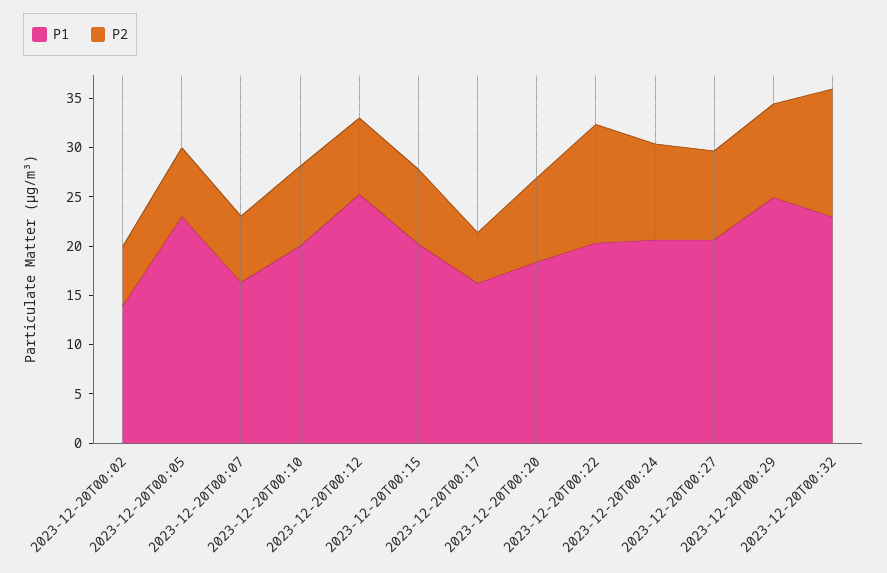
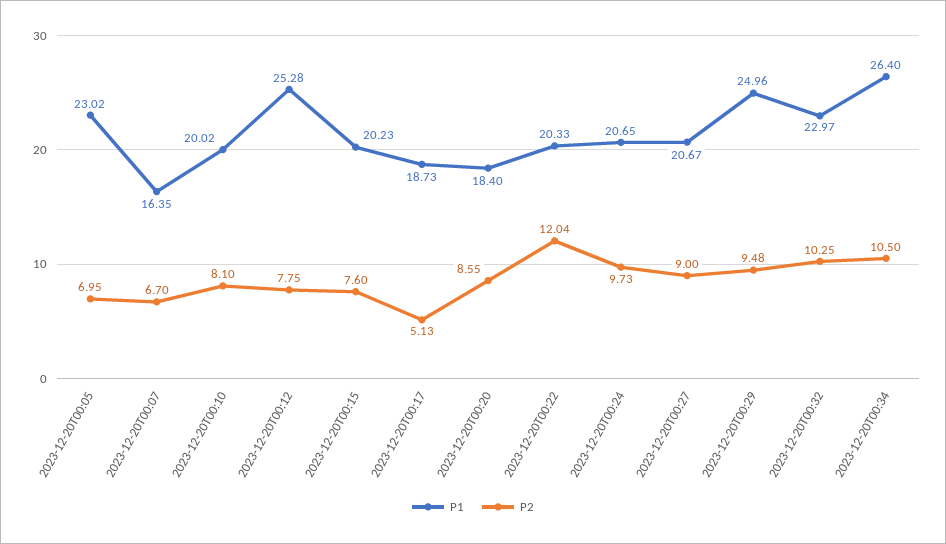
P1, 2023-12-20T00:02: 14 -> none
P2, 2023-12-20T00:02: 6 -> none
P1, 2023-12-20T00:17: 16 -> 18.73
P2, 2023-12-20T00:32: 13 -> 10.25
P1, 2023-12-20T00:34: none -> 26.4
P2, 2023-12-20T00:34: none -> 10.5

